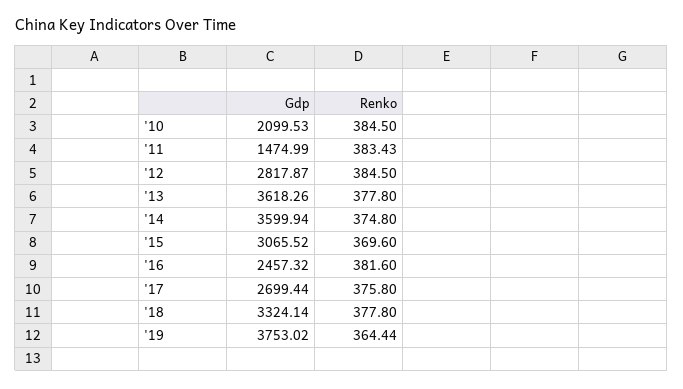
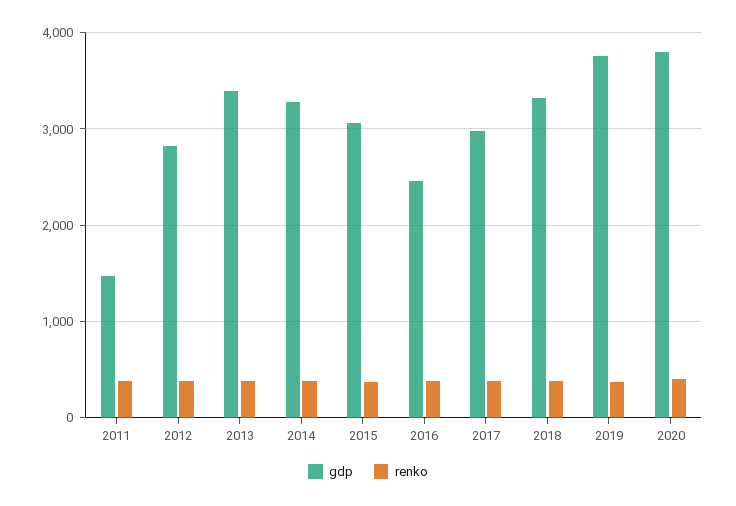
Gdp, '10: 2099.53 -> none
Renko, '10: 384.5 -> none
Gdp, '13: 3618.26 -> 3400
Gdp, '14: 3599.94 -> 3300
Gdp, '17: 2699.44 -> 3000
Gdp, 2020: none -> 3800
Renko, 2020: none -> 400

